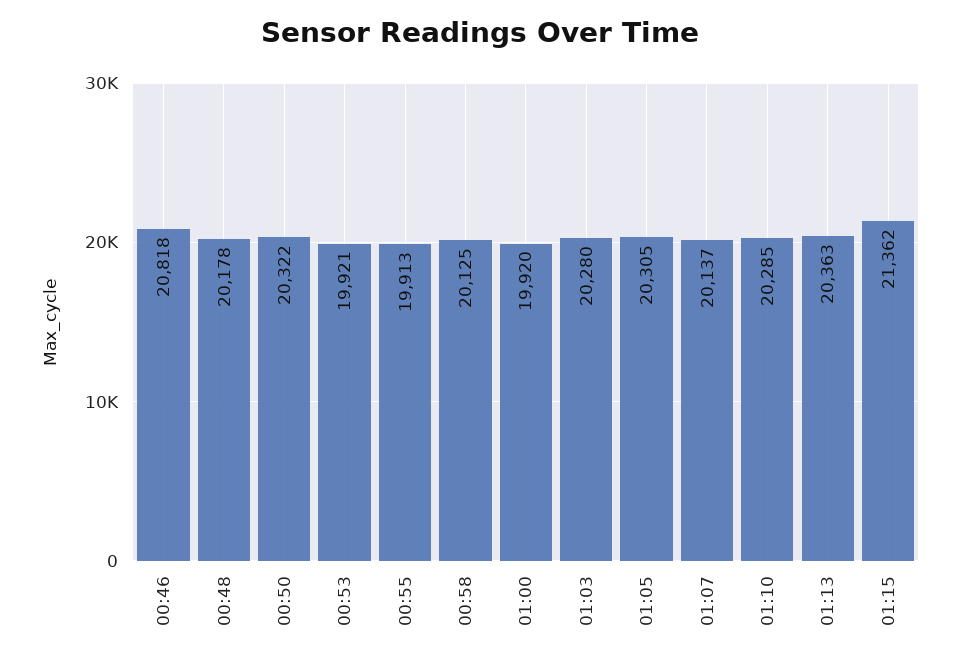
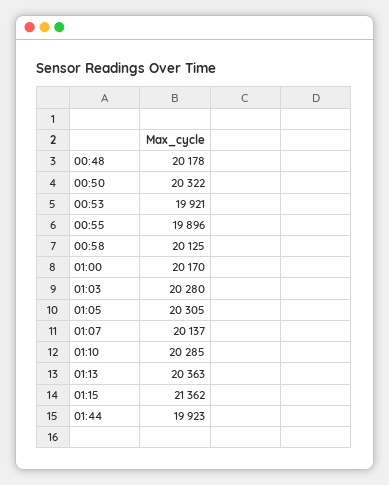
00:46: 20818 -> none
00:55: 19913 -> 19896
01:00: 19920 -> 20170
01:44: none -> 19923

